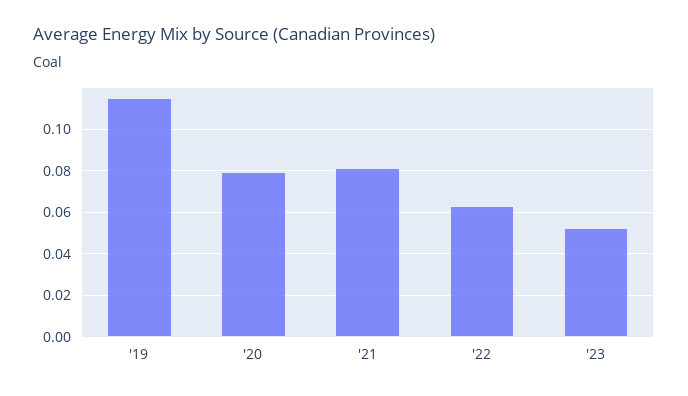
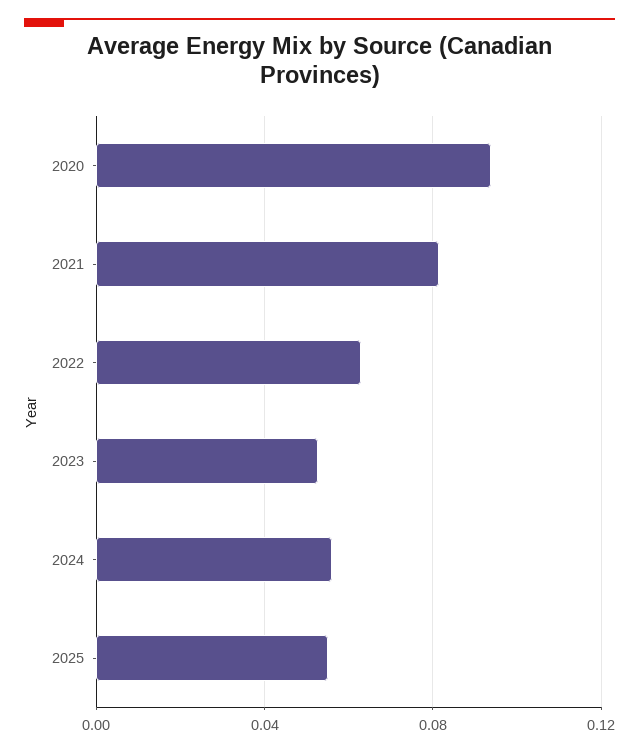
'19: 0.115 -> none
'20: 0.08 -> 0.095
2024: none -> 0.055
2025: none -> 0.055

